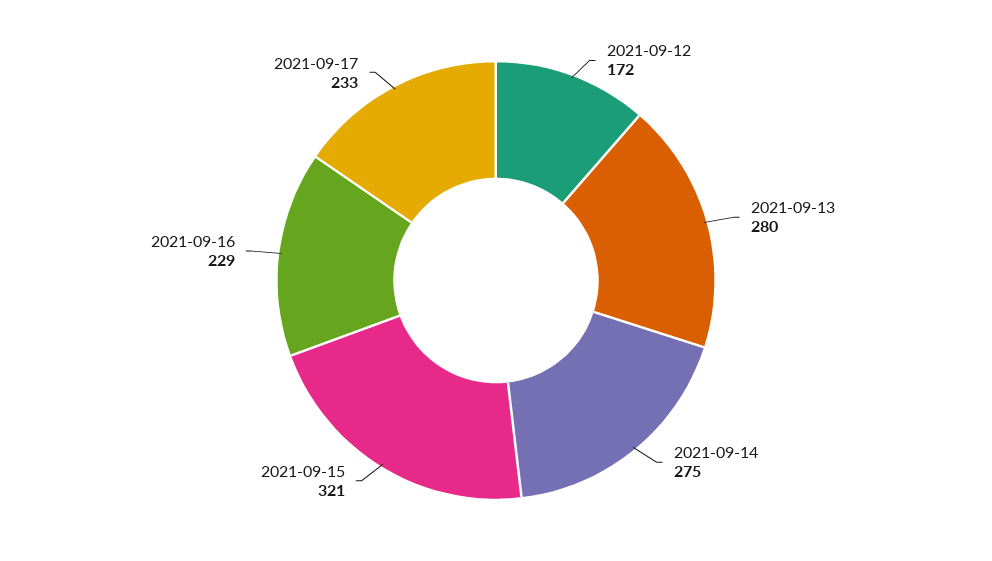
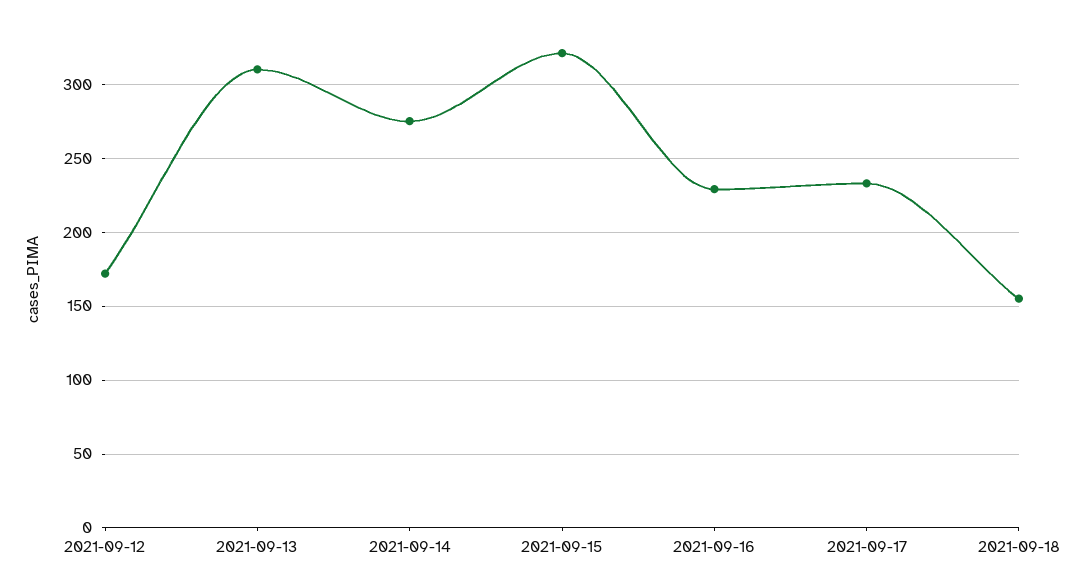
2021-09-13: 280 -> 310
2021-09-18: none -> 155

